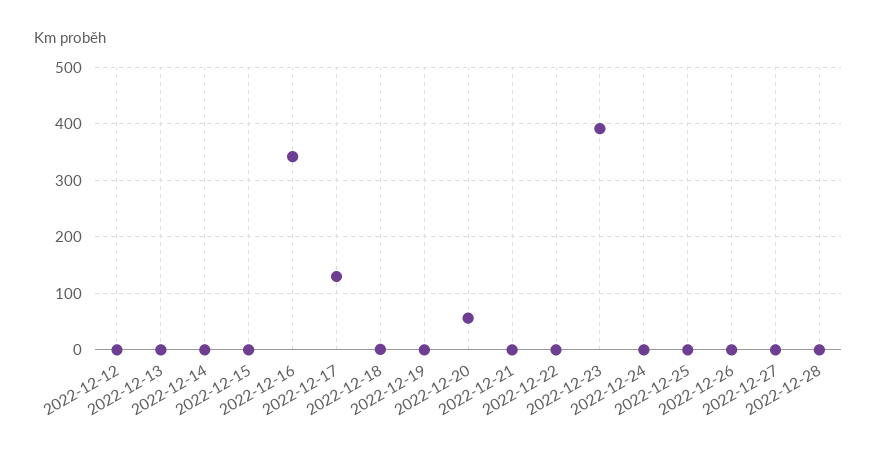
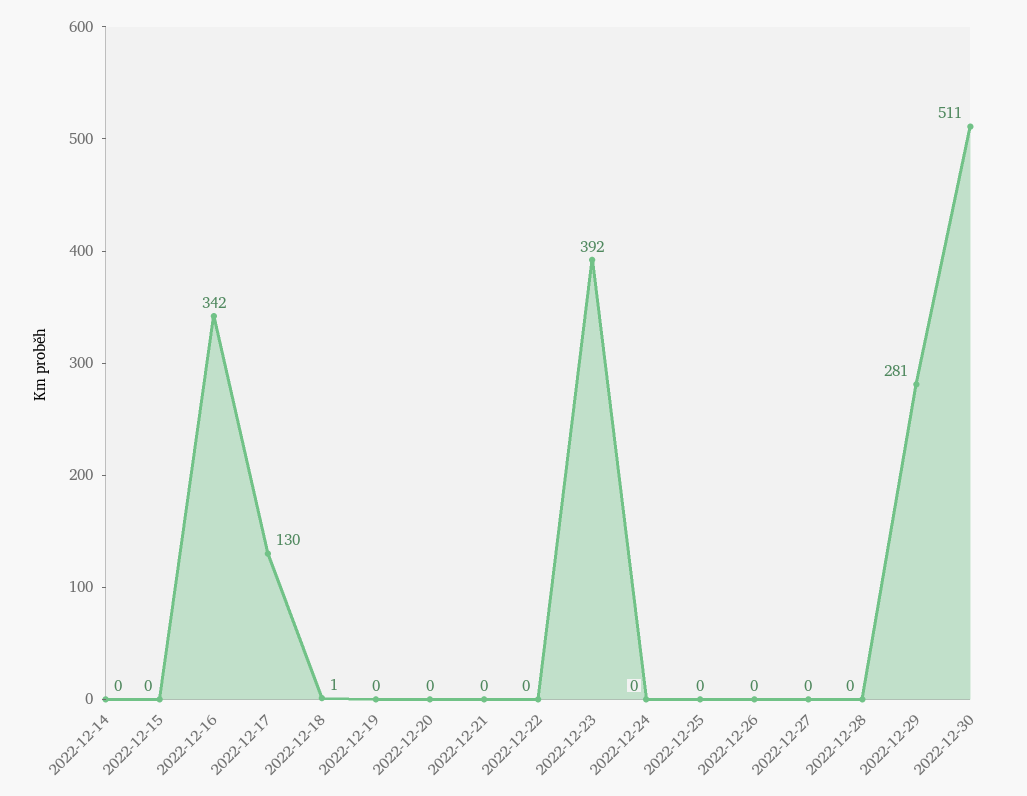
2022-12-12: 0 -> none
2022-12-13: 0 -> none
2022-12-20: 60 -> 0
2022-12-29: none -> 281
2022-12-30: none -> 511

